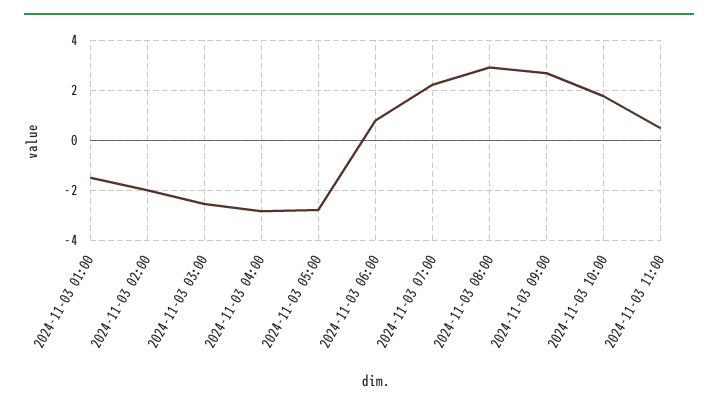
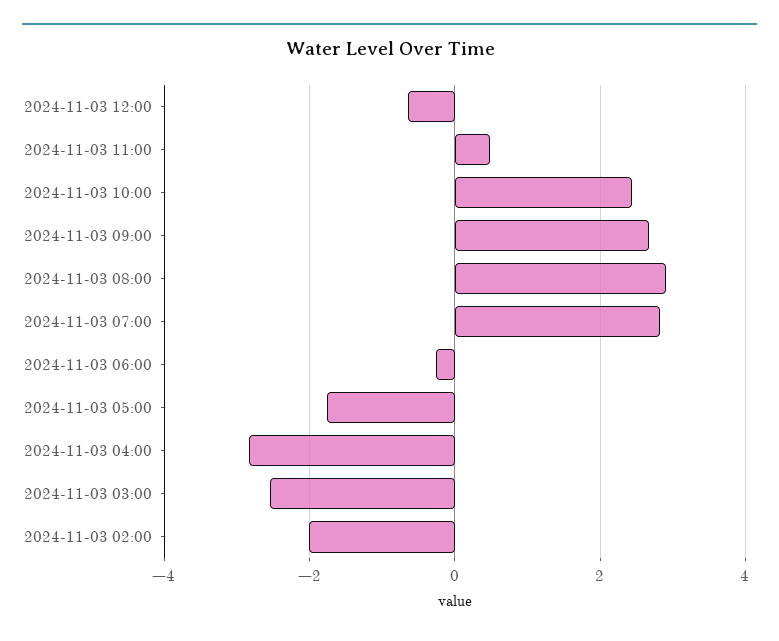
2024-11-03 01:00: -1.5 -> none
2024-11-03 05:00: -2.75 -> -1.8
2024-11-03 06:00: 0.75 -> -0.2
2024-11-03 07:00: 2.25 -> 2.8
2024-11-03 10:00: 1.75 -> 2.4
2024-11-03 12:00: none -> -0.6

